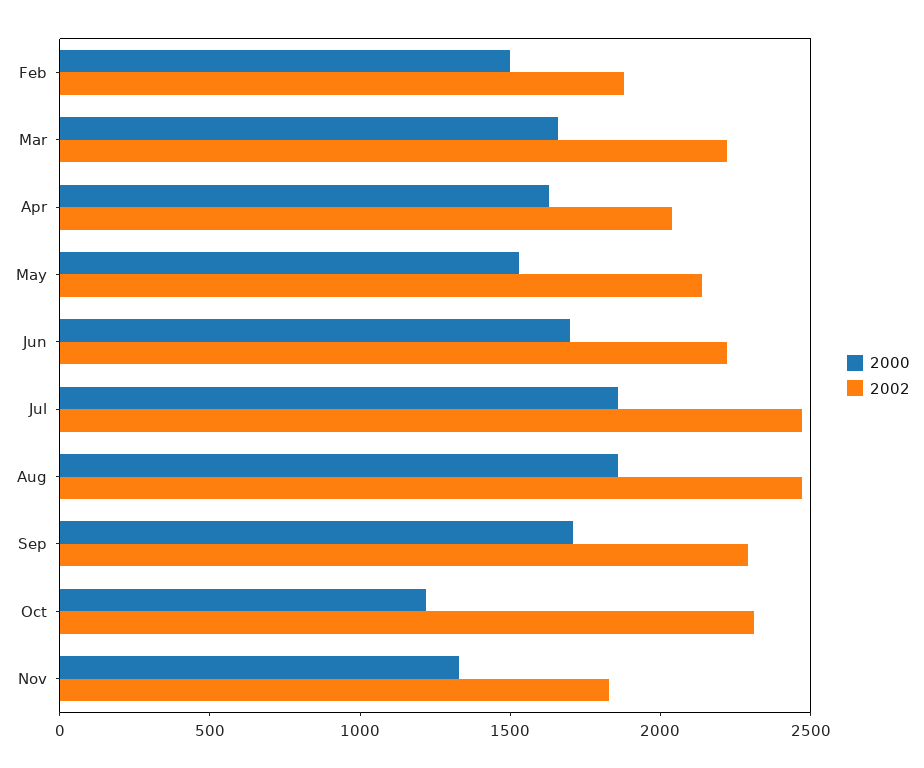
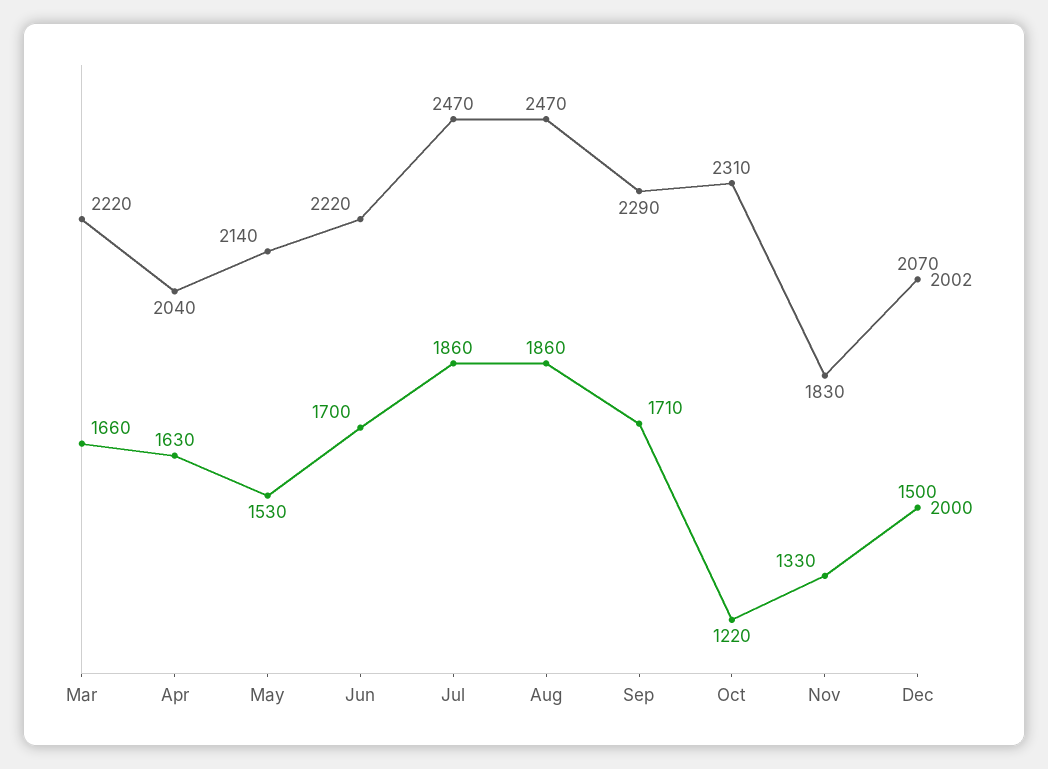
2000, Feb: 1500 -> none
2002, Feb: 1900 -> none
2002, Dec: none -> 2070
2000, Dec: none -> 1500

